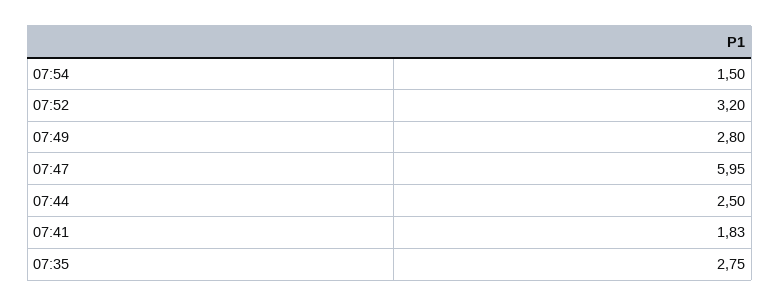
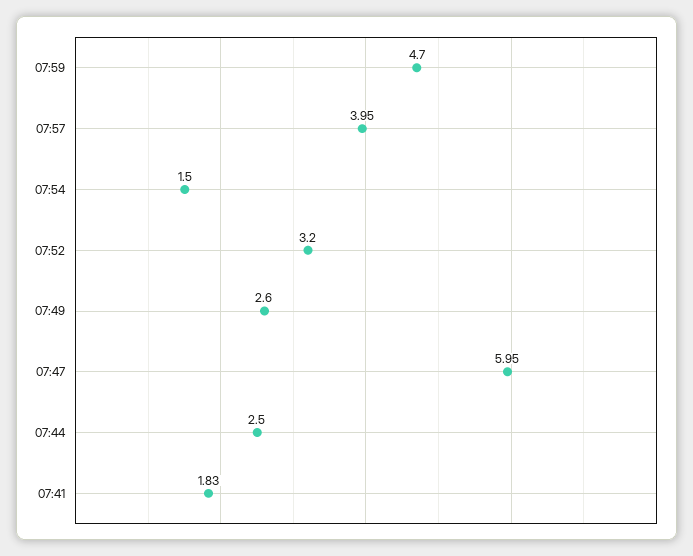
07:49: 2.8 -> 2.6
07:35: 2.75 -> none
07:59: none -> 4.7
07:57: none -> 3.95

